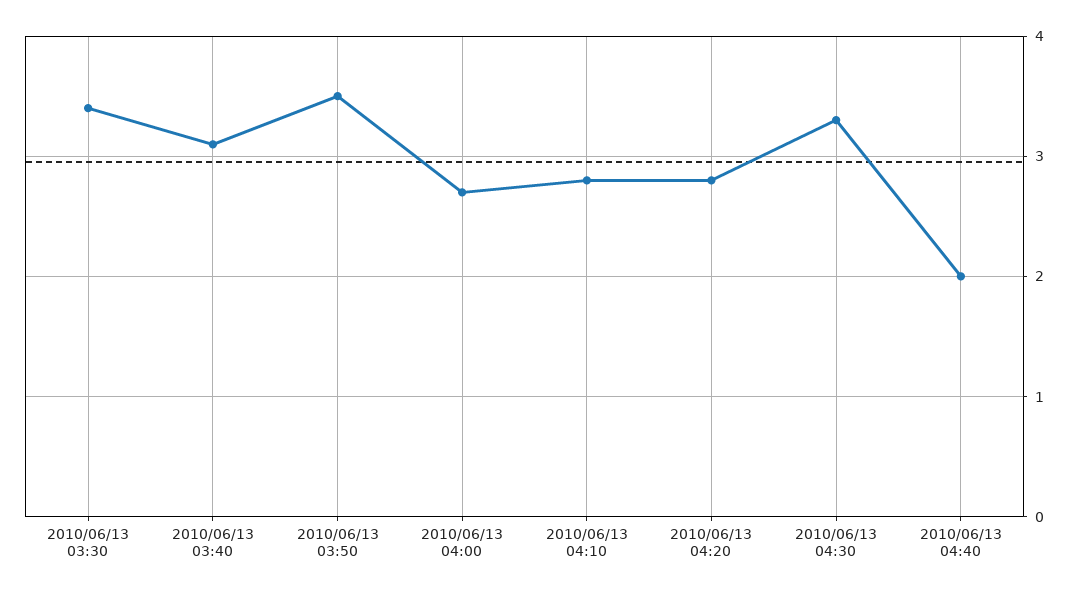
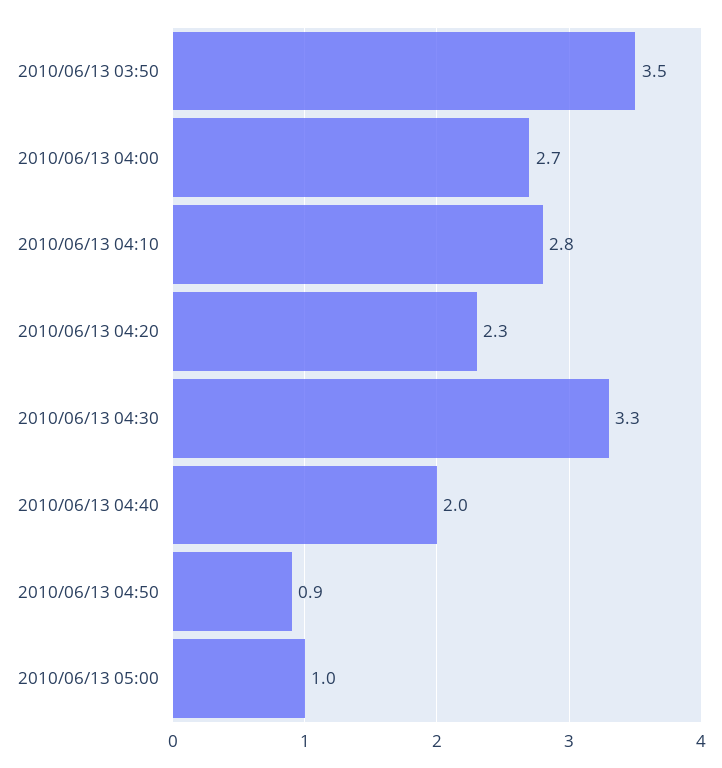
2010/06/13 03:30: 3.4 -> none
2010/06/13 03:40: 3.1 -> none
2010/06/13 04:20: 2.8 -> 2.3
2010/06/13 04:50: none -> 0.9
2010/06/13 05:00: none -> 1

